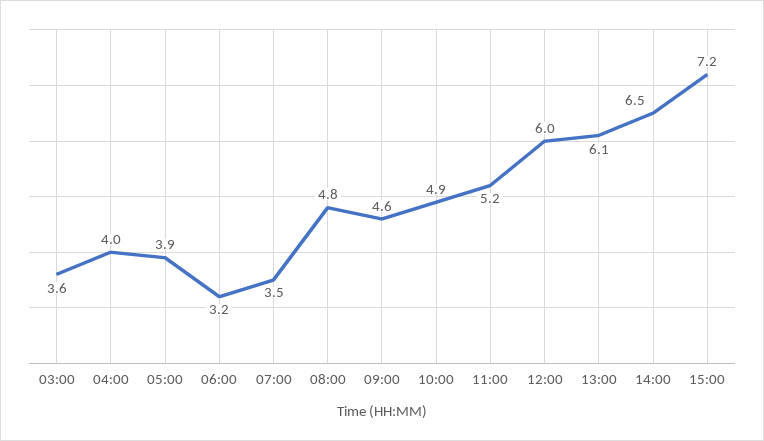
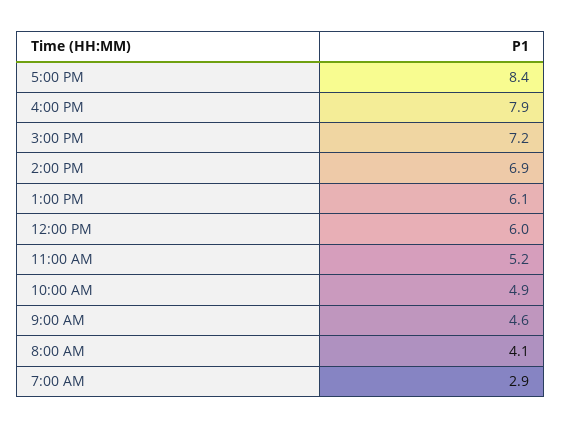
03:00: 3.6 -> none
04:00: 4 -> none
05:00: 3.9 -> none
06:00: 3.2 -> none
07:00: 3.5 -> 2.9
08:00: 4.8 -> 4.1
14:00: 6.5 -> 6.9
5:00 PM: none -> 8.4
4:00 PM: none -> 7.9

